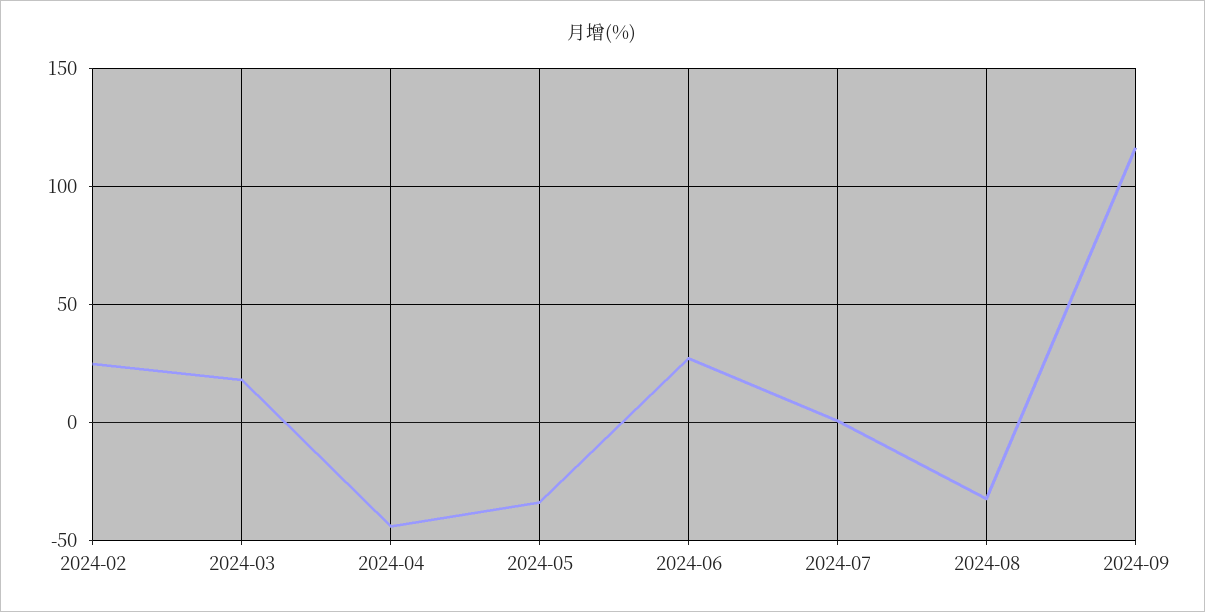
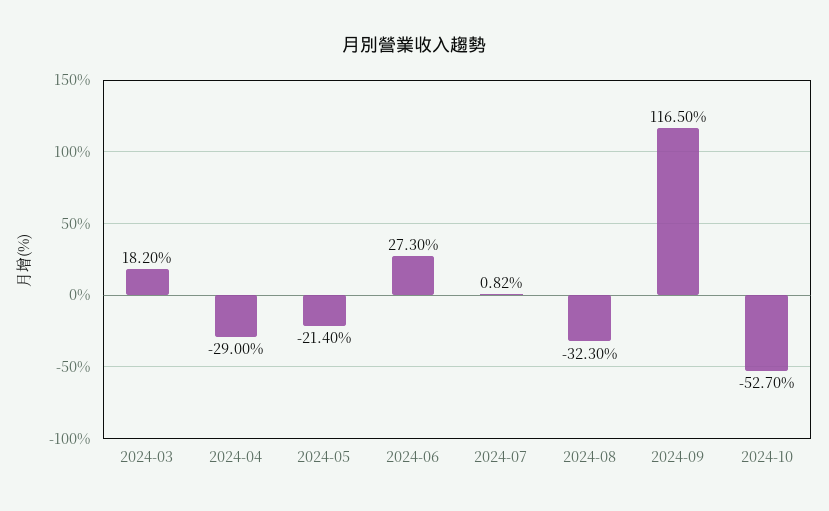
2024-02: 25 -> none
2024-04: -45 -> -29
2024-05: -35 -> -21.4
2024-10: none -> -52.7

